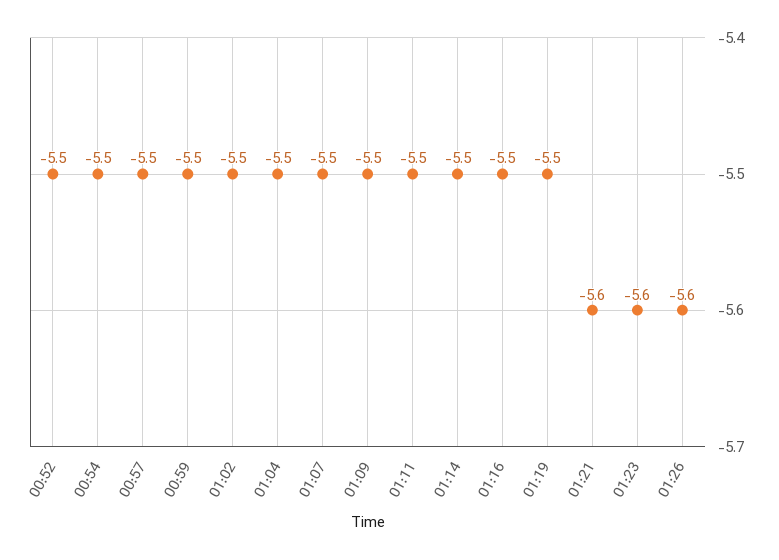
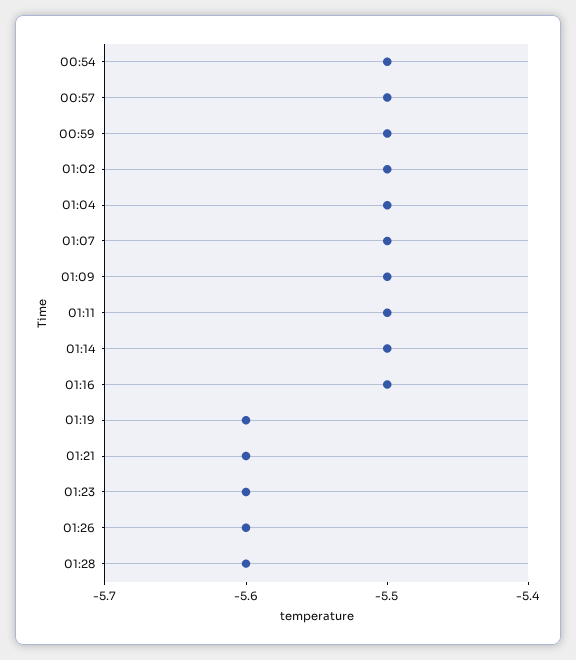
00:52: -5.5 -> none
01:19: -5.5 -> -5.6
01:28: none -> -5.6

